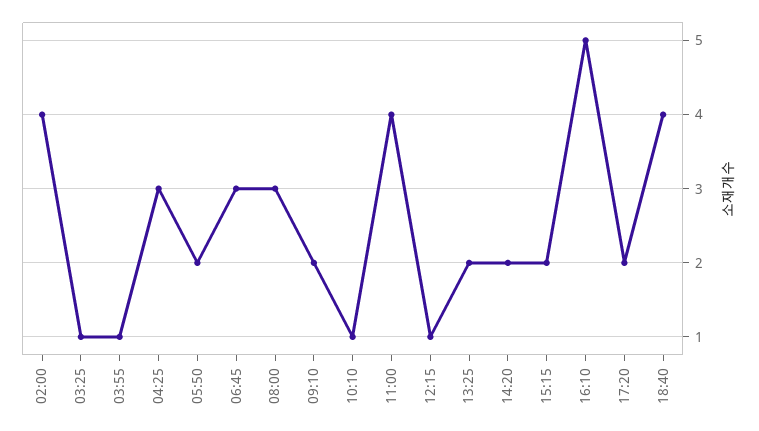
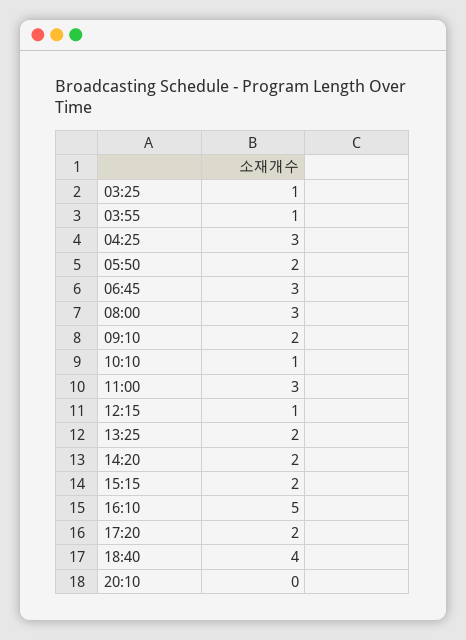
02:00: 4 -> none
11:00: 4 -> 3
20:10: none -> 0

